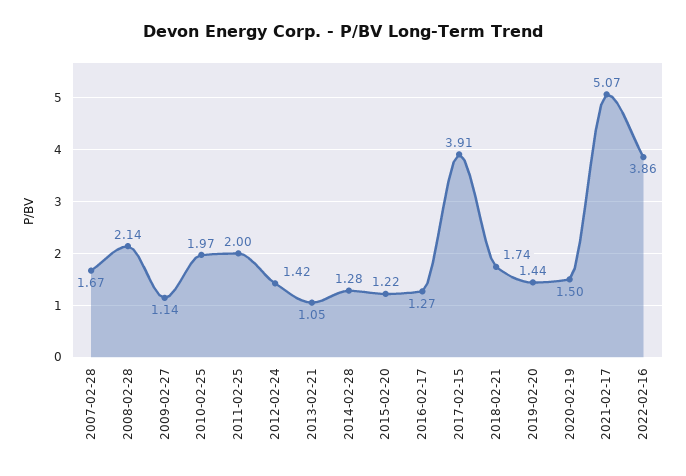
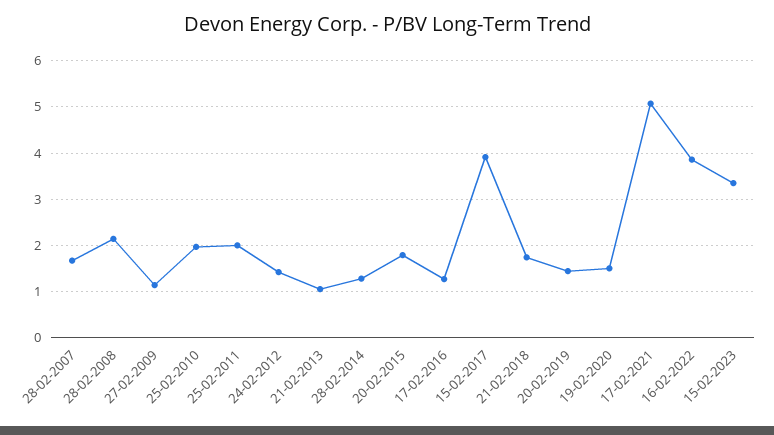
2015-02-20: 1.22 -> 1.8
15-02-2023: none -> 3.4

